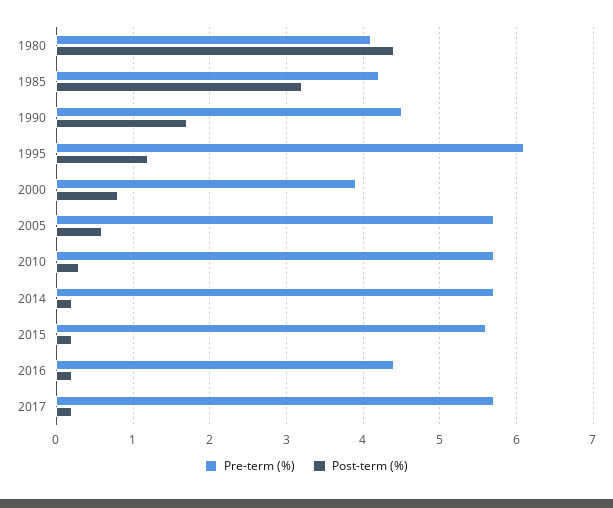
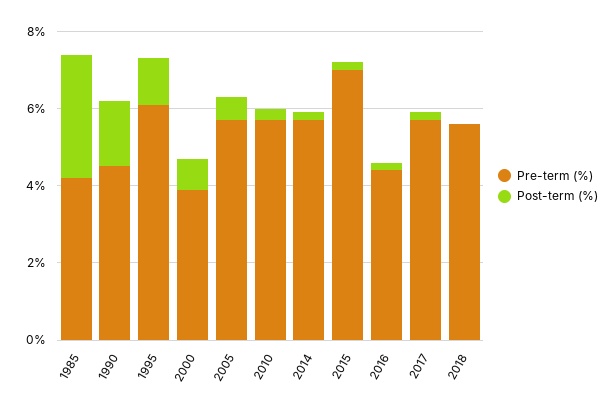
Pre-term (%), 1980: 4.1 -> none
Post-term (%), 1980: 4.4 -> none
Pre-term (%), 2015: 5.6 -> 7
Pre-term (%), 2018: none -> 5.5
Post-term (%), 2018: none -> 0

